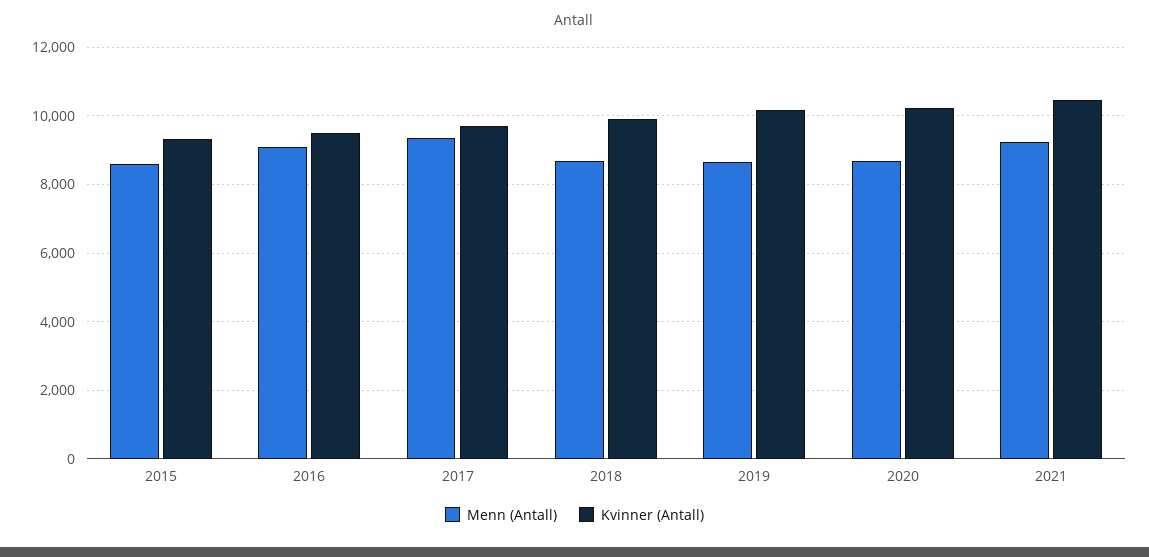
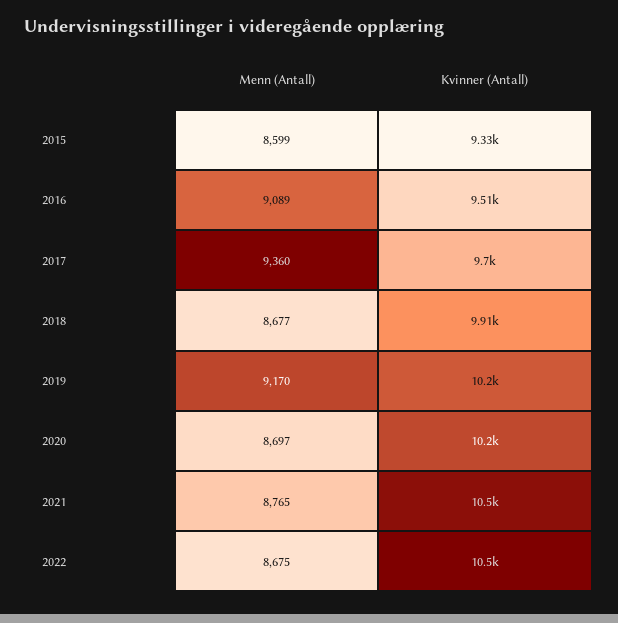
Menn (Antall), 2019: 8600 -> 9170
Menn (Antall), 2021: 9200 -> 8765
Menn (Antall), 2022: none -> 8675
Kvinner (Antall), 2022: none -> 10500

